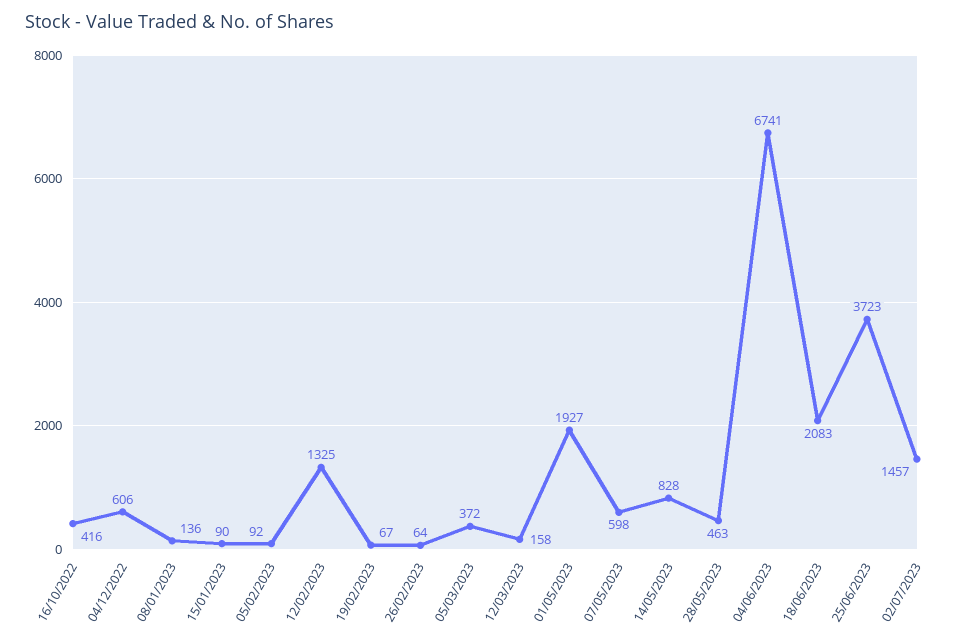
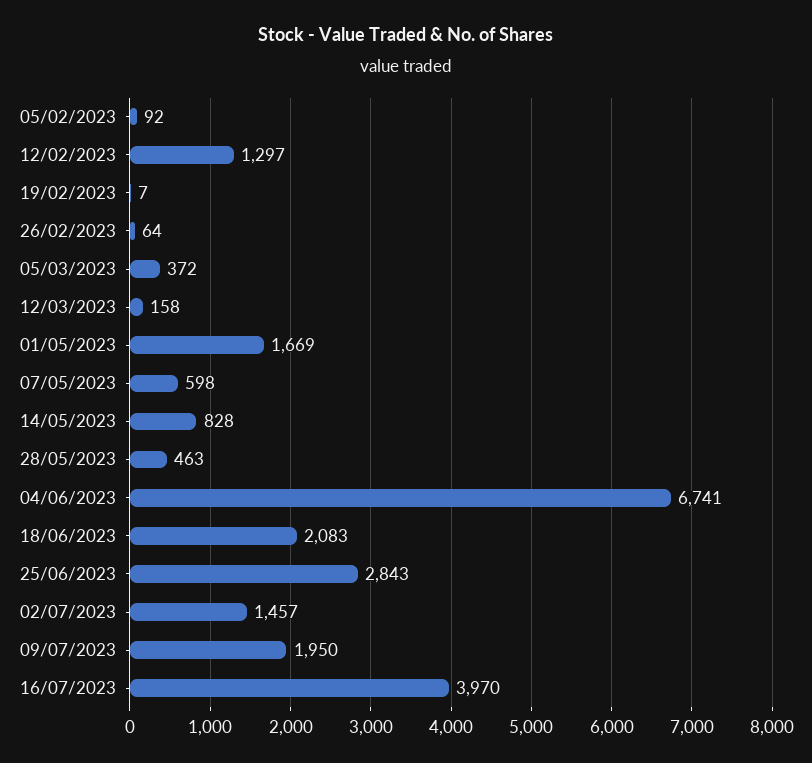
16/10/2022: 416 -> none
04/12/2022: 606 -> none
08/01/2023: 136 -> none
15/01/2023: 90 -> none
12/02/2023: 1325 -> 1297
19/02/2023: 67 -> 7
01/05/2023: 1927 -> 1669
25/06/2023: 3723 -> 2843
09/07/2023: none -> 1950
16/07/2023: none -> 3970

